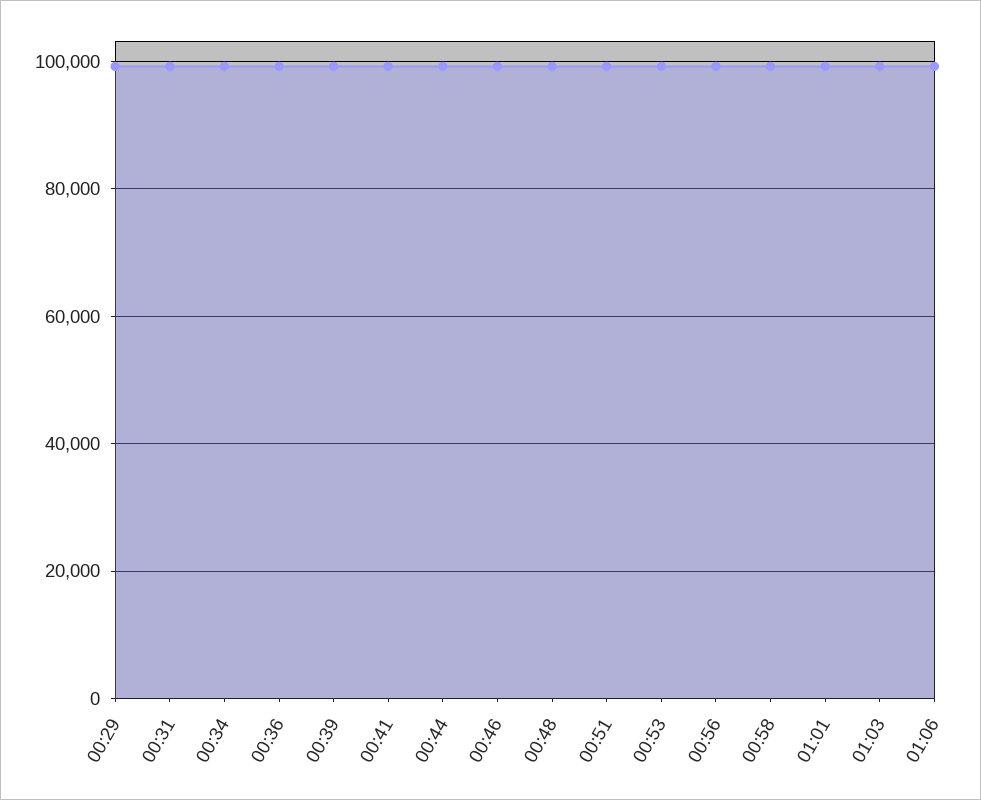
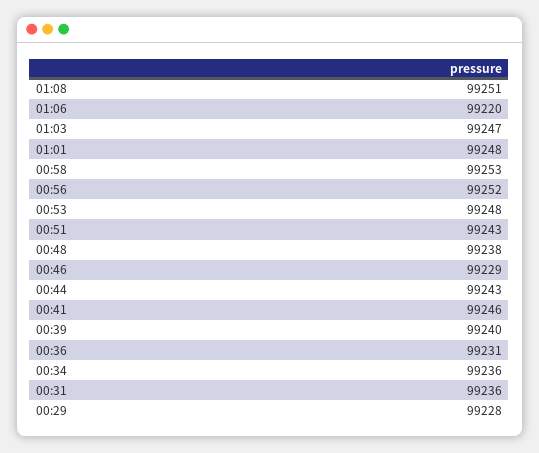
01:08: none -> 99251

